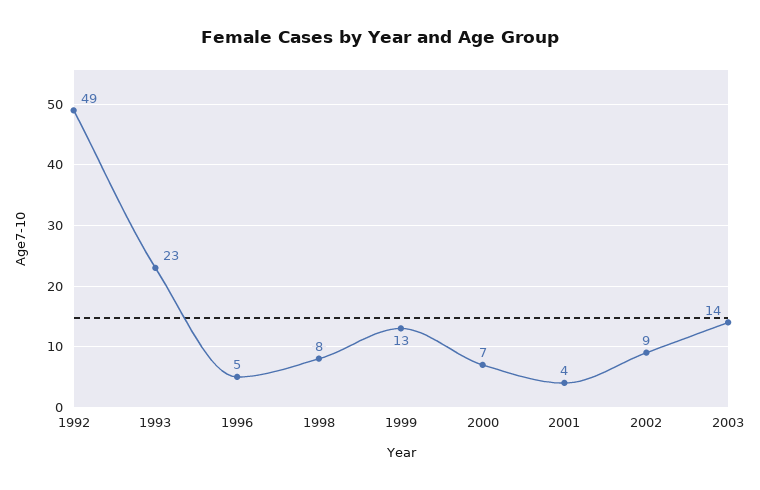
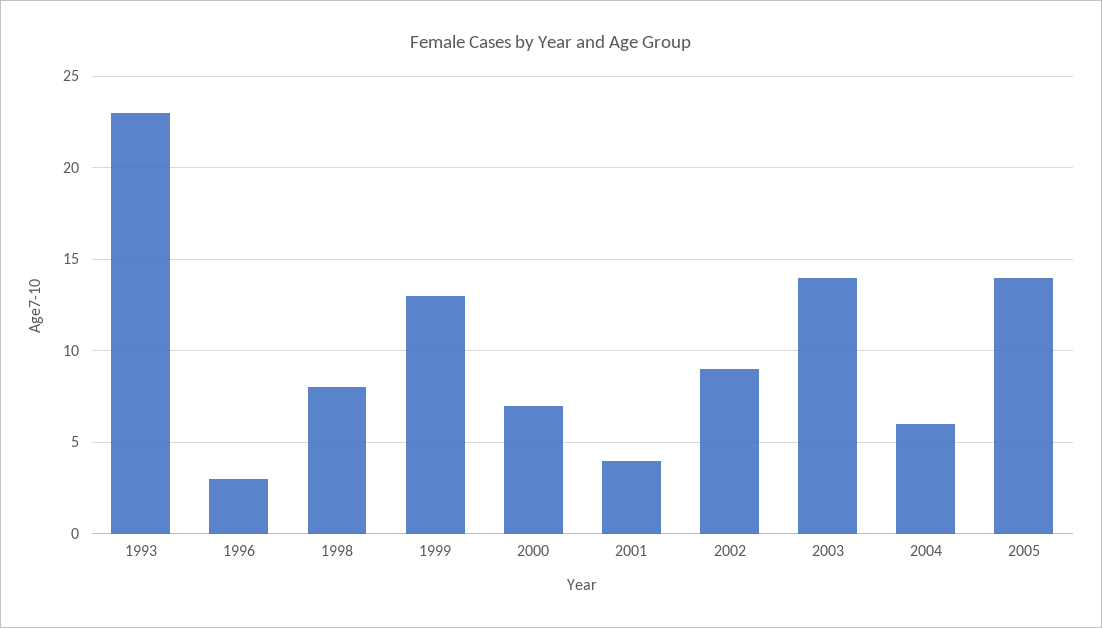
1992: 49 -> none
1996: 5 -> 3
2004: none -> 6
2005: none -> 14

